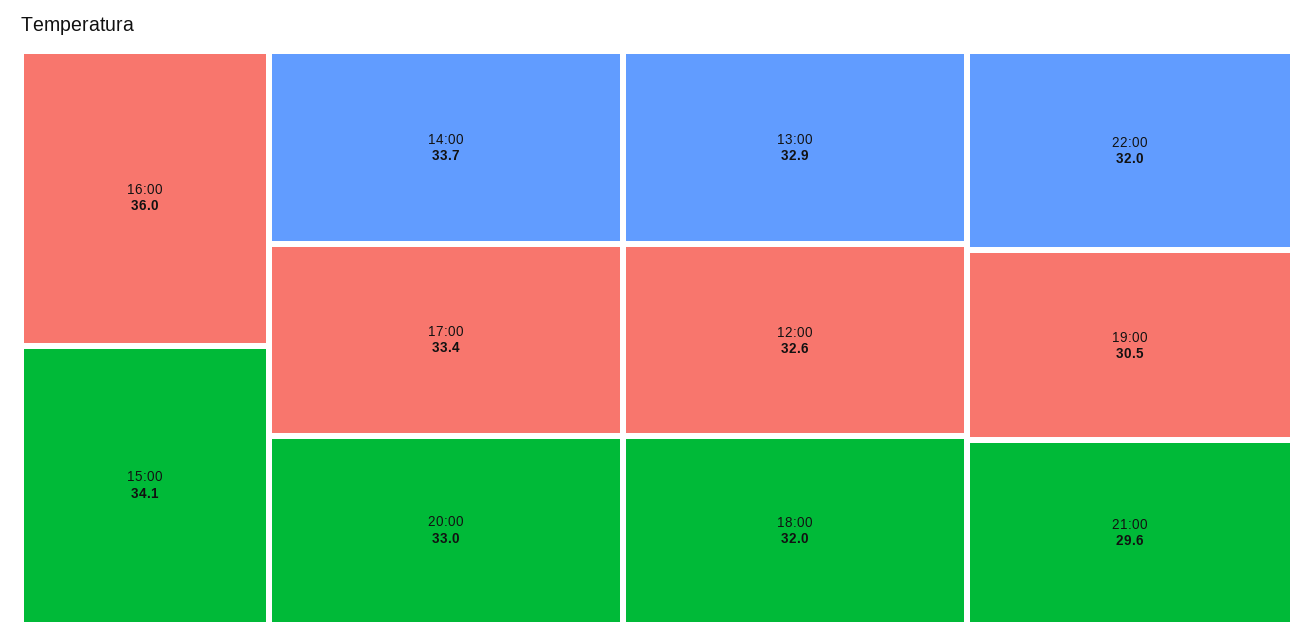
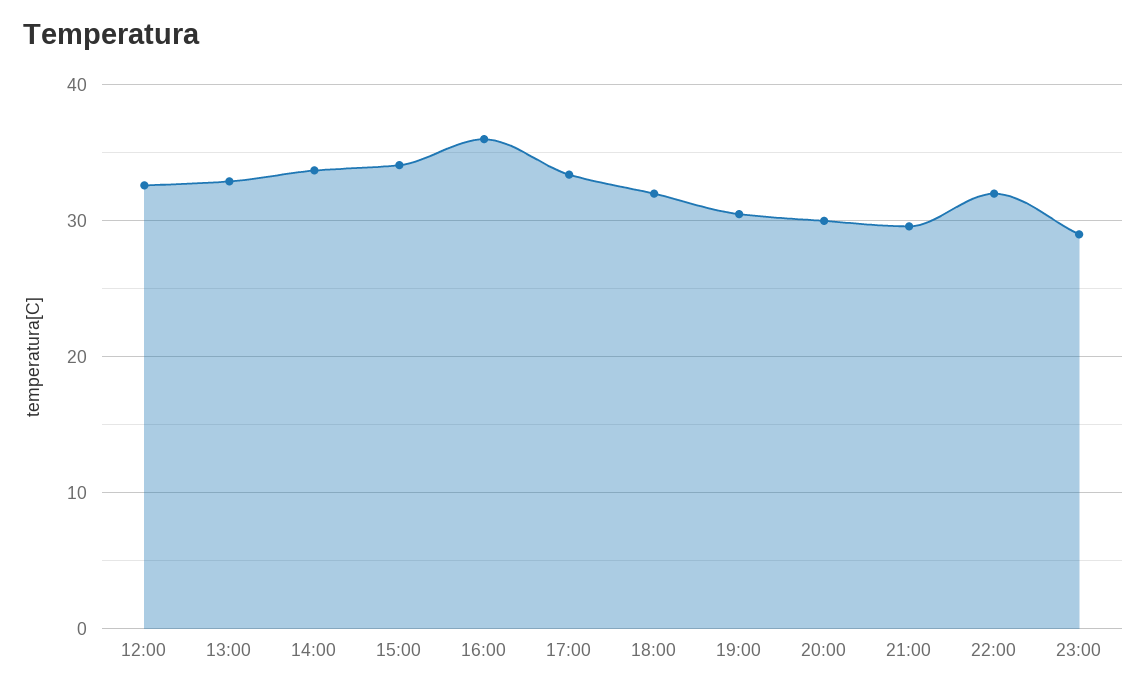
20:00: 33 -> 30
23:00: none -> 29

